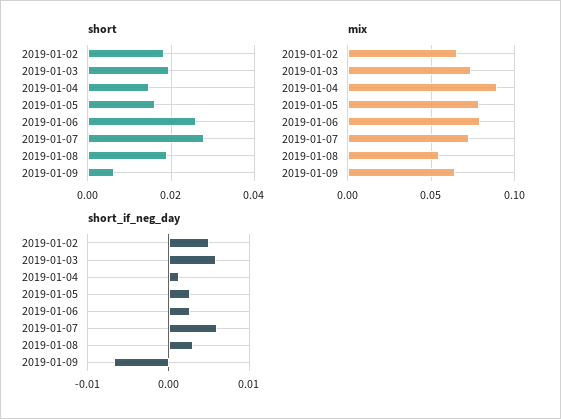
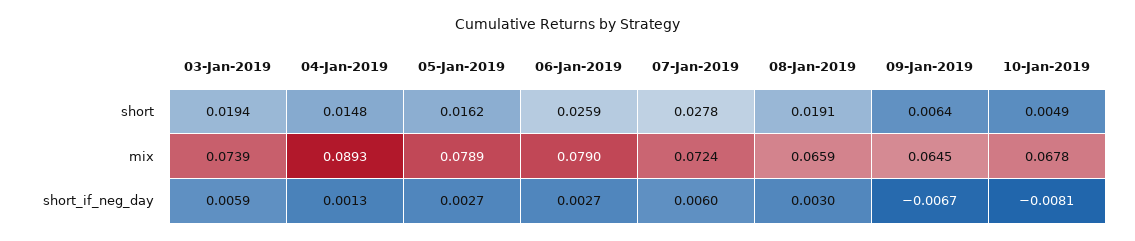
short, 2019-01-02: 0.018 -> none
mix, 2019-01-02: 0.065 -> none
mix, 2019-01-08: 0.055 -> 0.0659
short_if_neg_day, 2019-01-02: 0.005 -> none
short, 10-Jan-2019: none -> 0.0049
mix, 10-Jan-2019: none -> 0.0678
short_if_neg_day, 10-Jan-2019: none -> -0.0081

